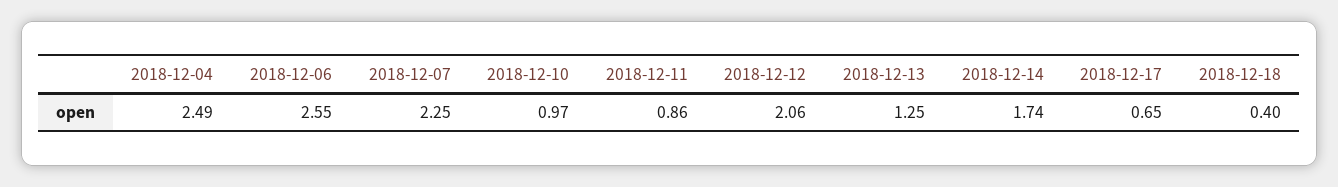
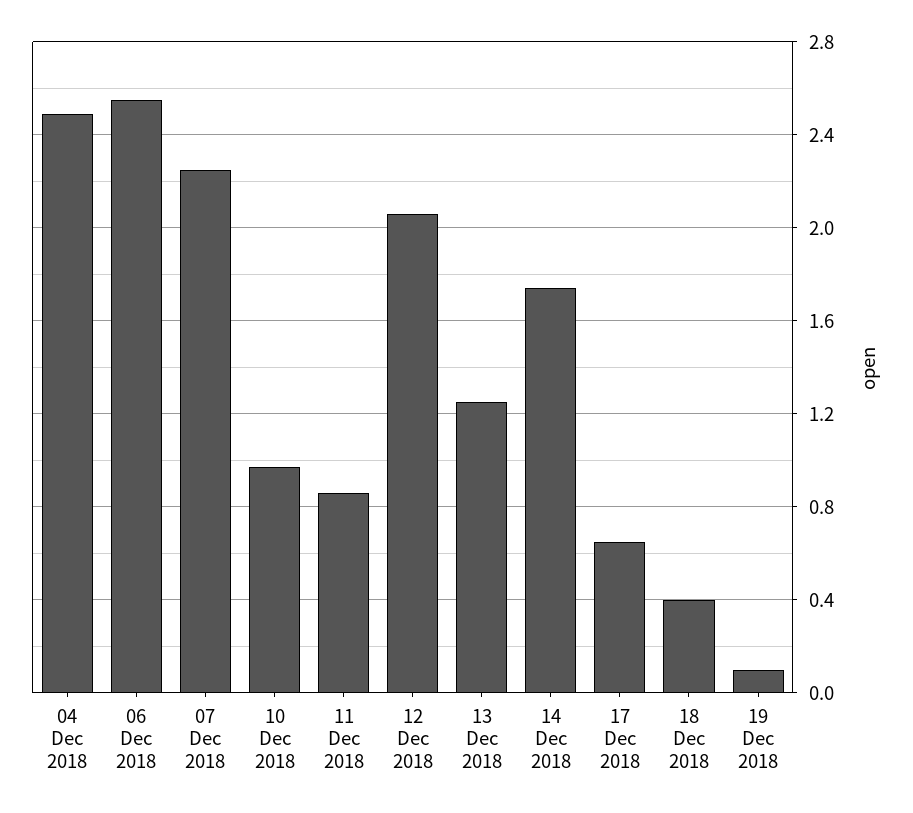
19 Dec 2018: none -> 0.1

